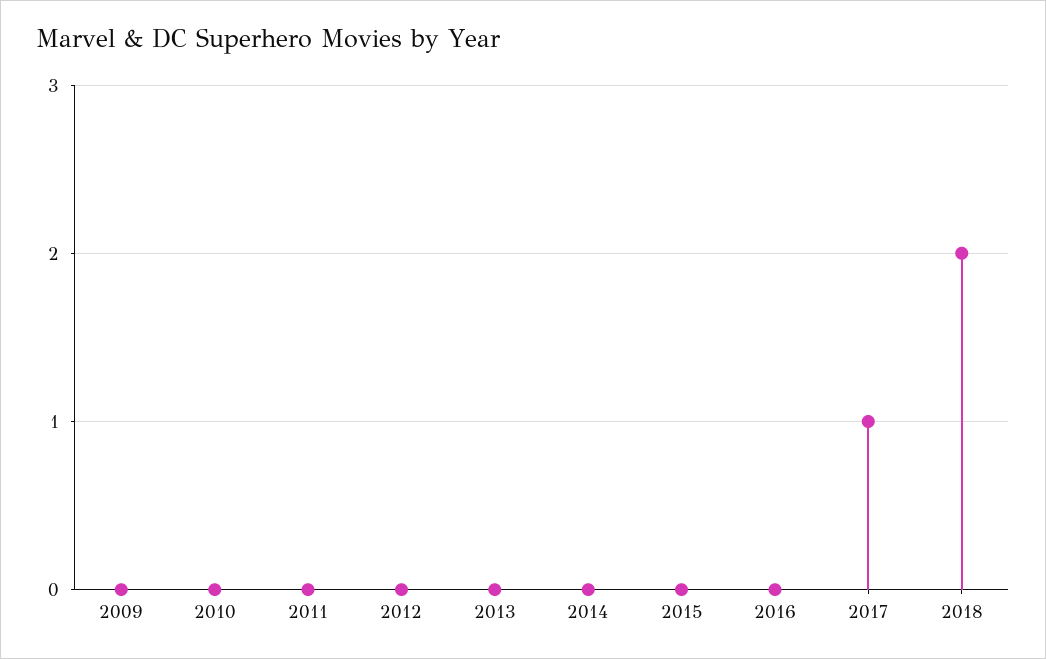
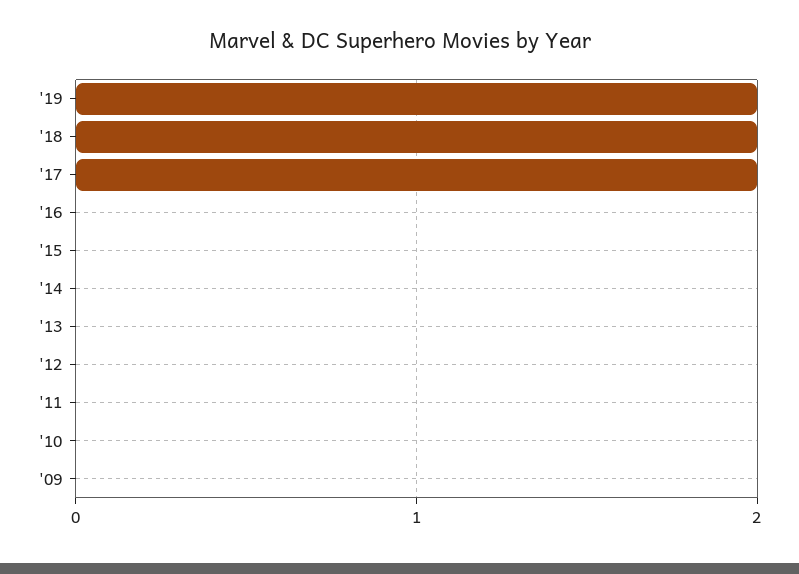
2017: 1 -> 2
'19: none -> 2

